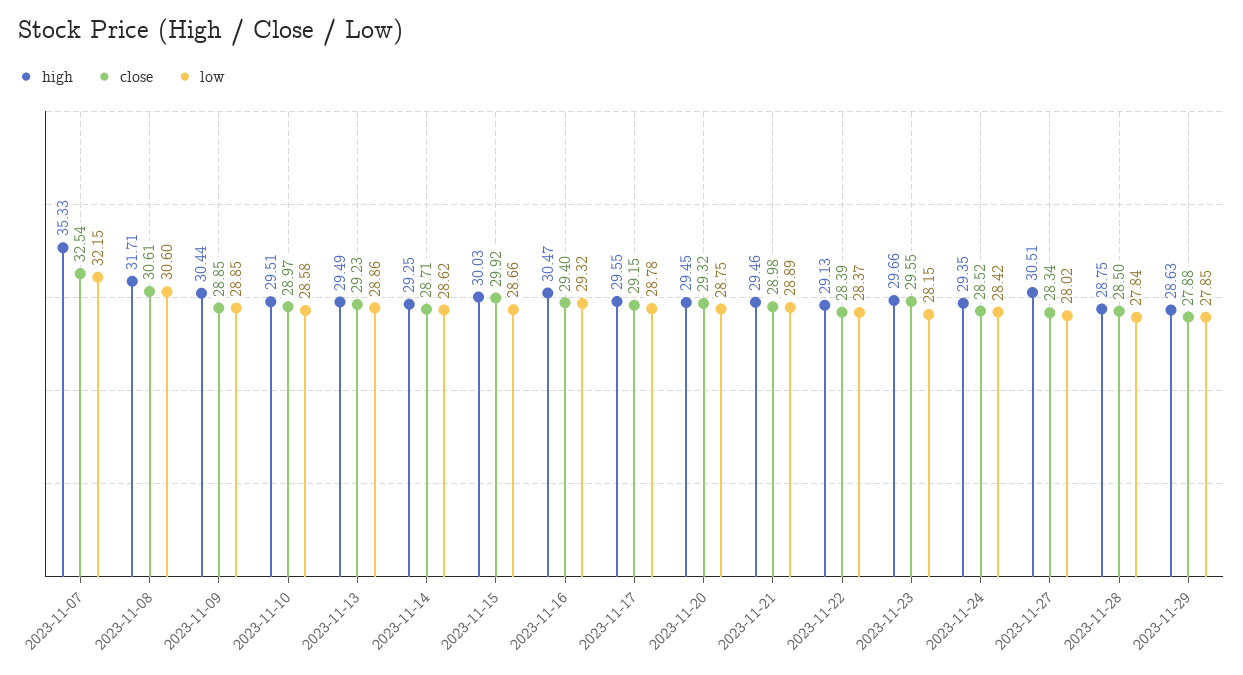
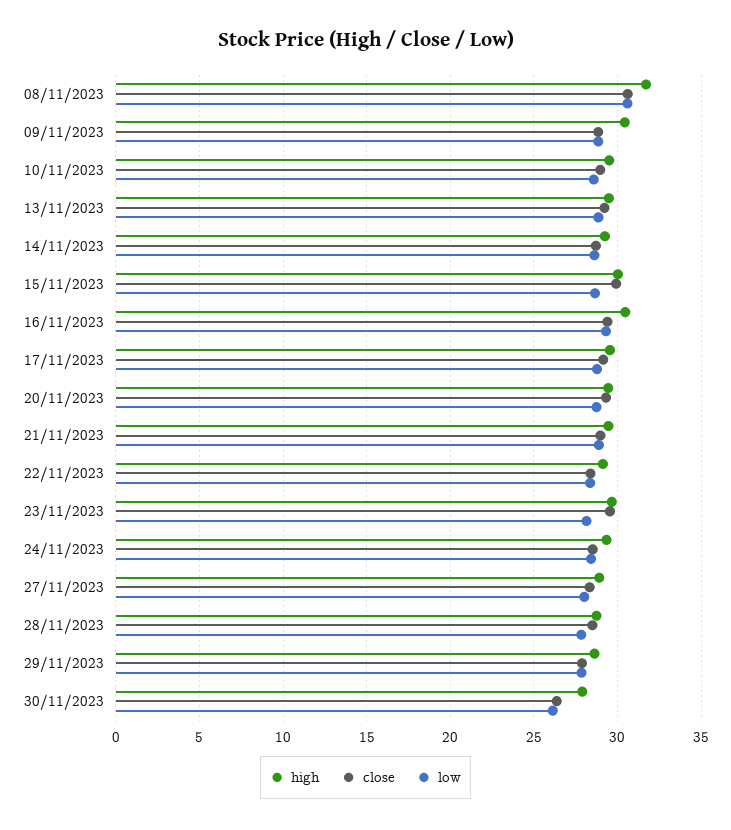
high, 2023-11-07: 35.33 -> none
close, 2023-11-07: 32.54 -> none
low, 2023-11-07: 32.15 -> none
high, 2023-11-27: 30.51 -> 29
high, 30/11/2023: none -> 28
close, 30/11/2023: none -> 26.5
low, 30/11/2023: none -> 26

